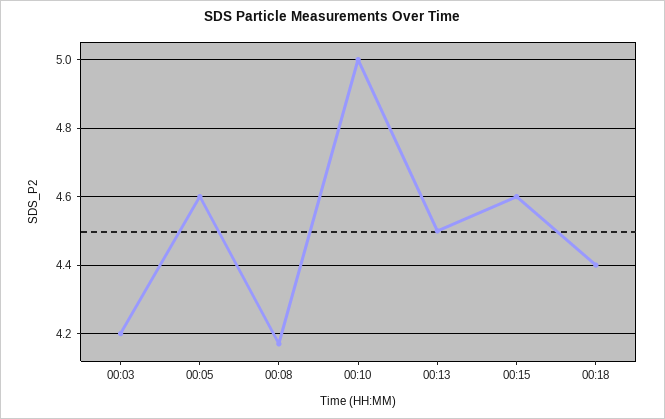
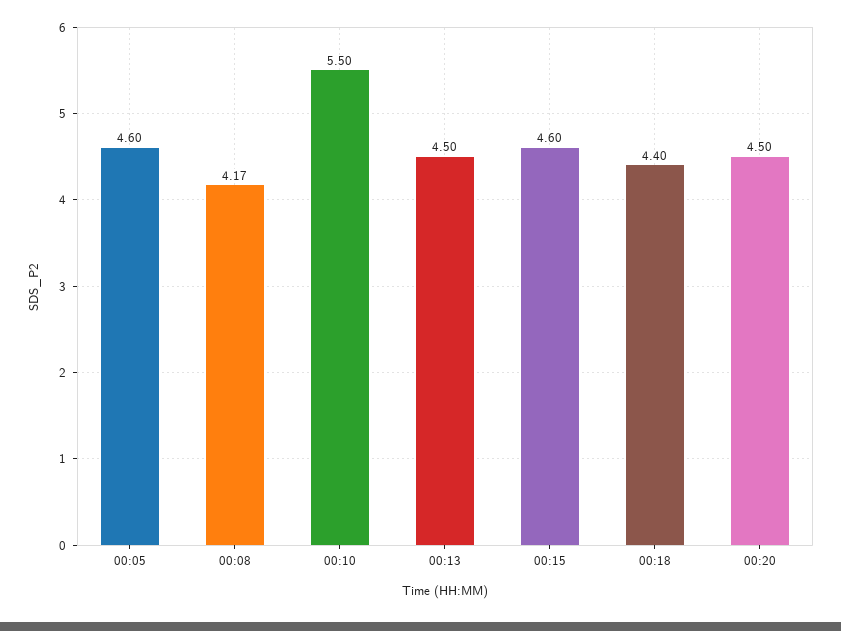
00:03: 4.2 -> none
00:10: 5 -> 5.5
00:20: none -> 4.5

